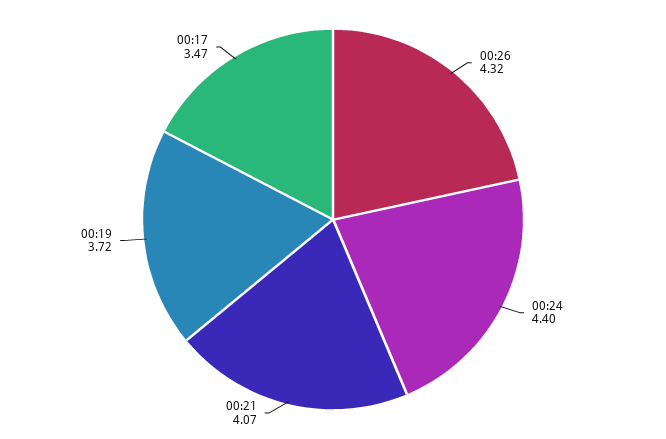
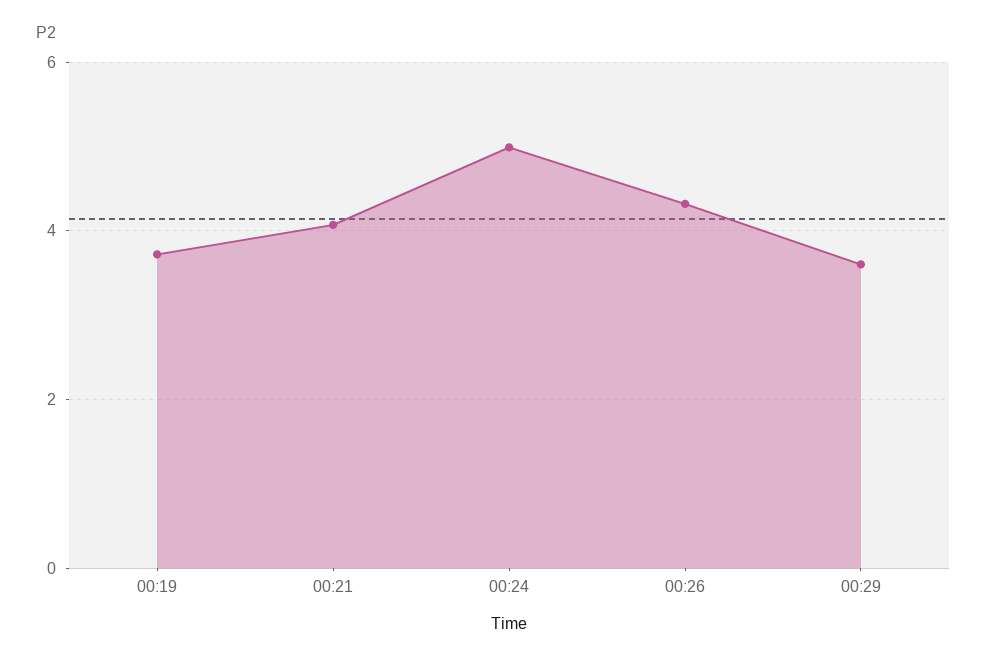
00:24: 4.4 -> 5
00:17: 3.47 -> none
00:29: none -> 3.6

